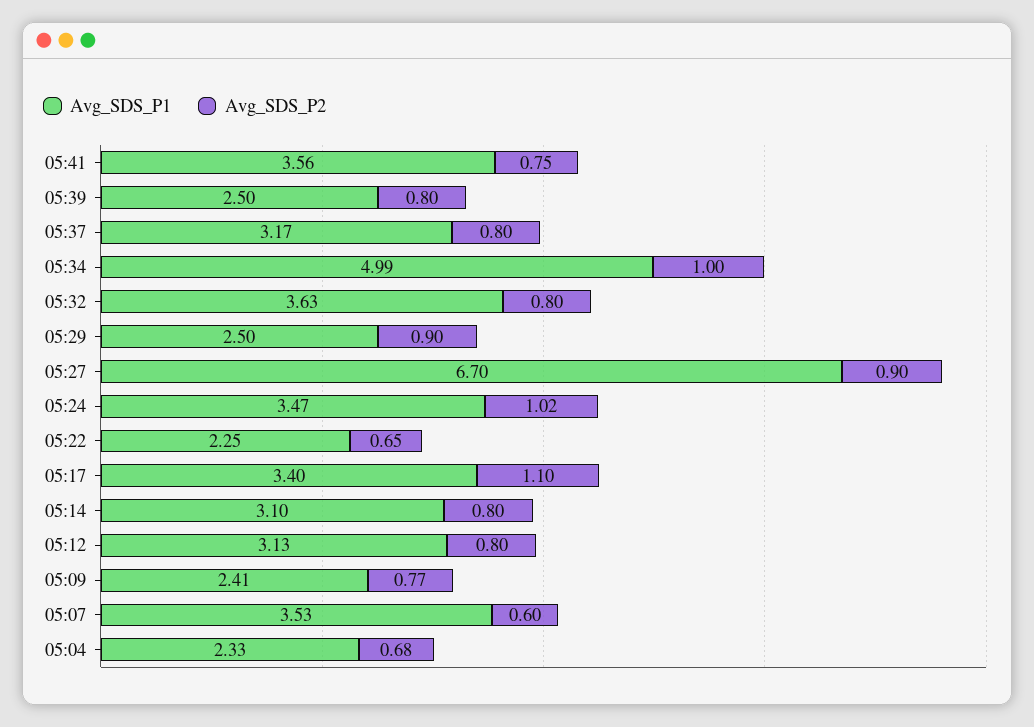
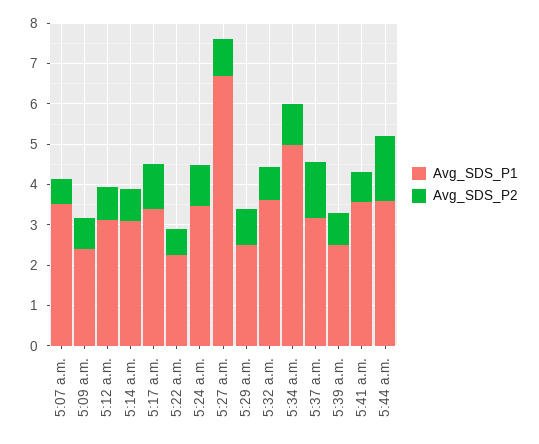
Avg_SDS_P2, 05:37: 0.8 -> 1.4
Avg_SDS_P1, 05:04: 2.33 -> none
Avg_SDS_P2, 05:04: 0.68 -> none
Avg_SDS_P1, 5:44 a.m.: none -> 3.6
Avg_SDS_P2, 5:44 a.m.: none -> 1.6

